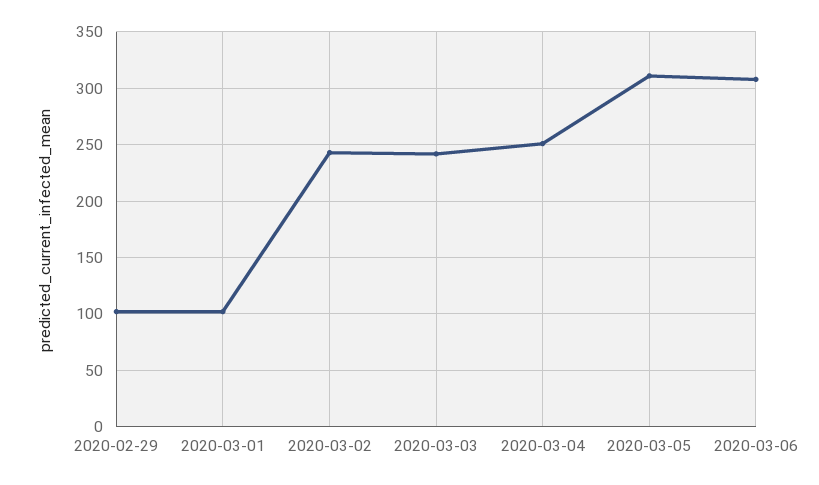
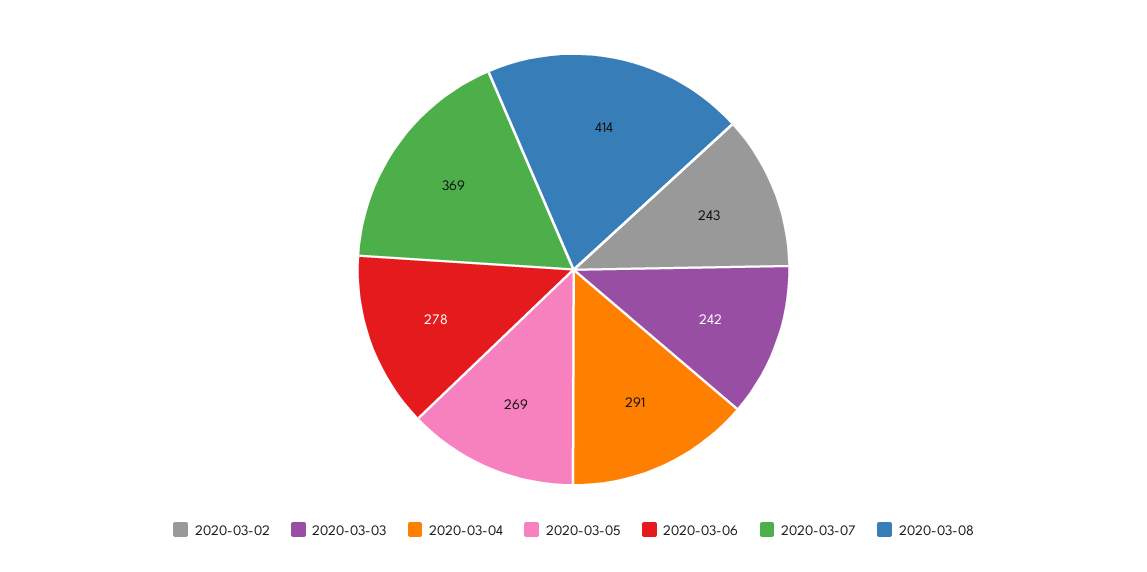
2020-02-29: 100 -> none
2020-03-01: 100 -> none
2020-03-04: 250 -> 291
2020-03-05: 310 -> 269
2020-03-06: 310 -> 278
2020-03-07: none -> 369
2020-03-08: none -> 414

